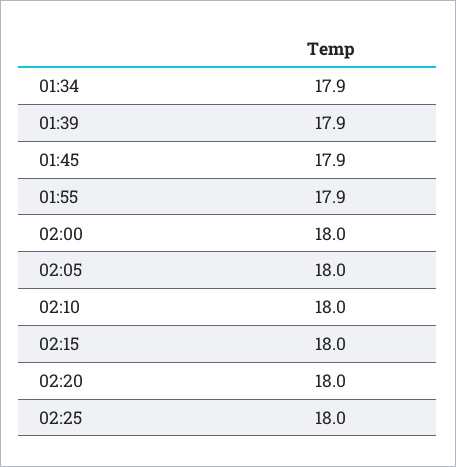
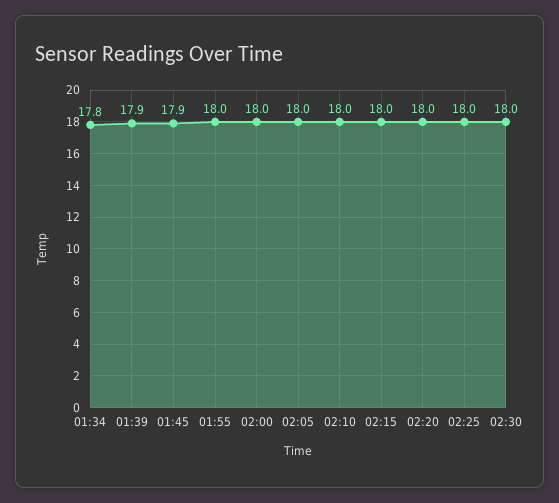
01:34: 17.9 -> 17.8
01:55: 17.9 -> 18
02:30: none -> 18

